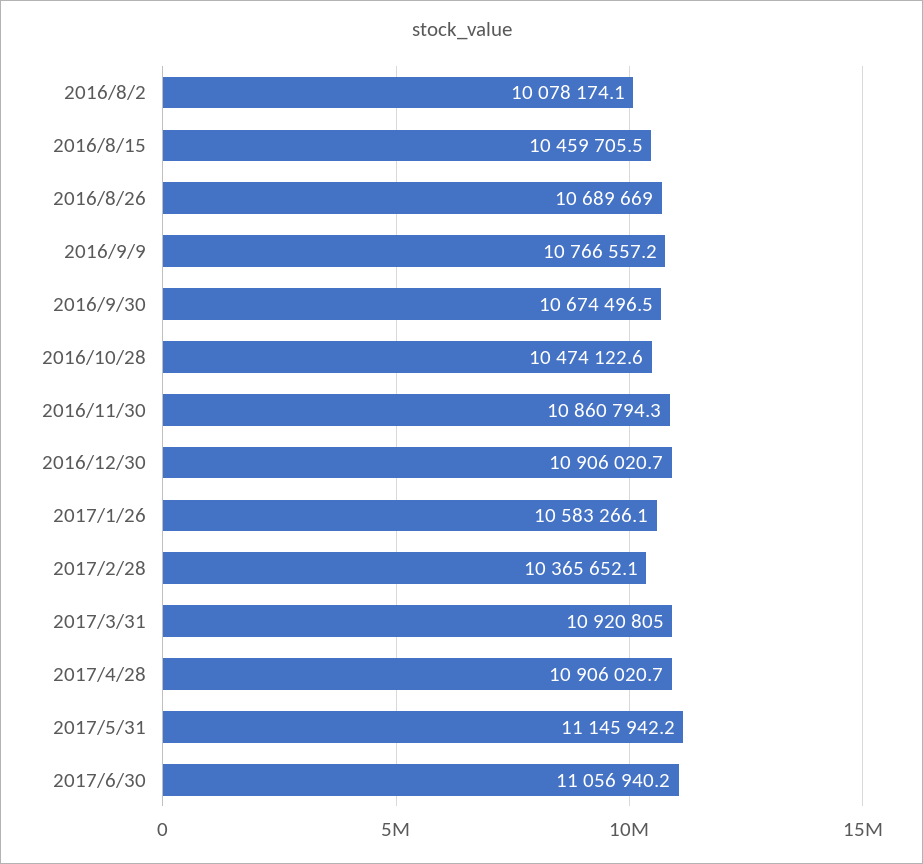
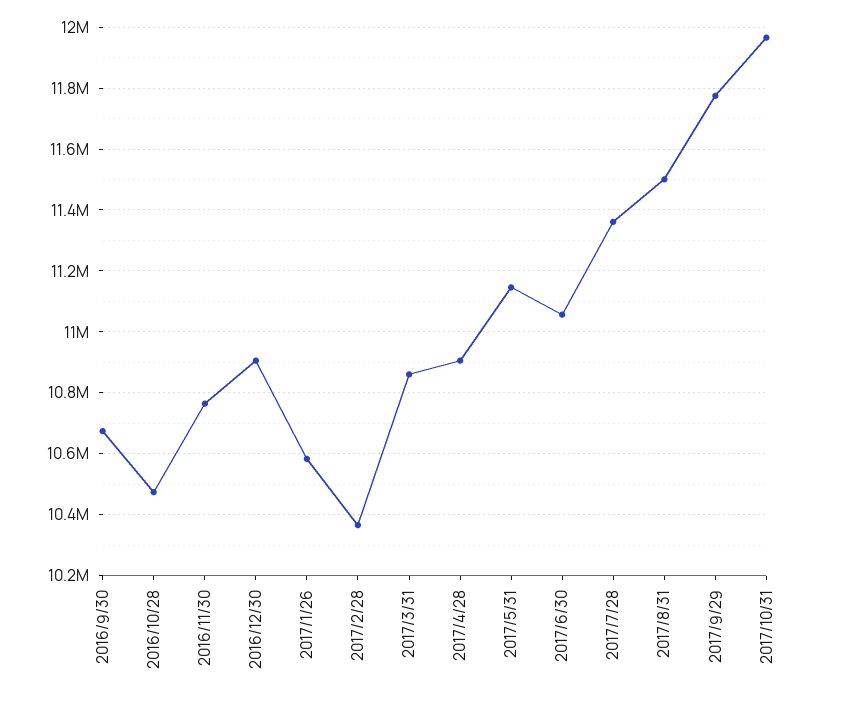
2016/8/2: 10078174.1 -> none
2016/8/15: 10459705.5 -> none
2016/8/26: 10689669 -> none
2016/9/9: 10766557.2 -> none
2016/11/30: 10860794.3 -> 10760000
2017/3/31: 10920805 -> 10860000
2017/7/28: none -> 11360000
2017/8/31: none -> 11500000
2017/9/29: none -> 11780000
2017/10/31: none -> 11960000

